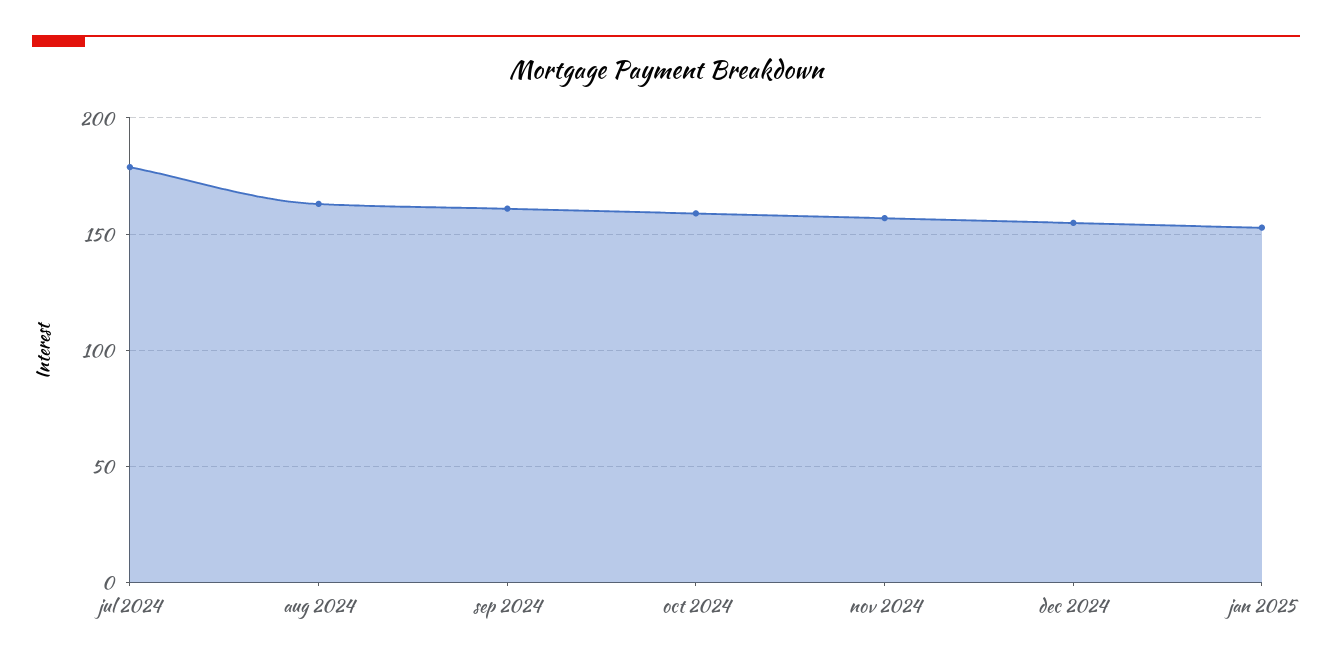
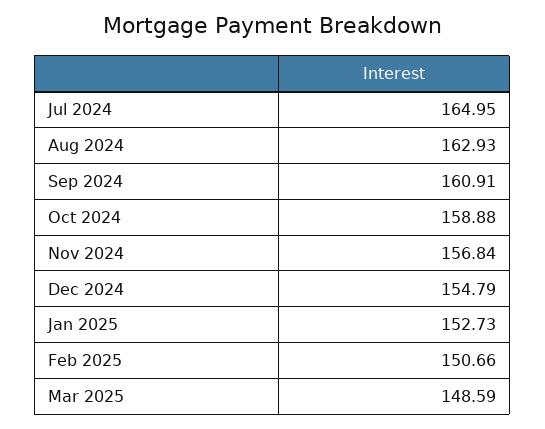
jul 2024: 180 -> 164.95
Feb 2025: none -> 150.66
Mar 2025: none -> 148.59

